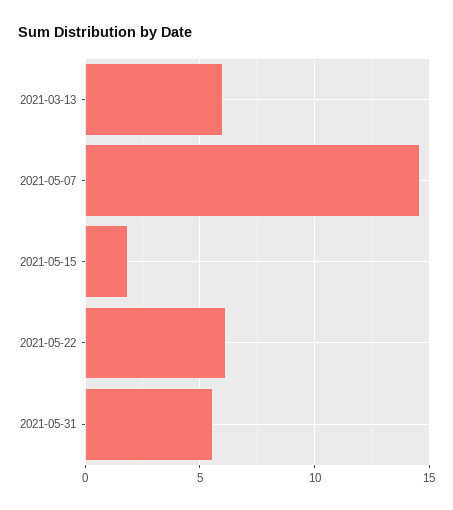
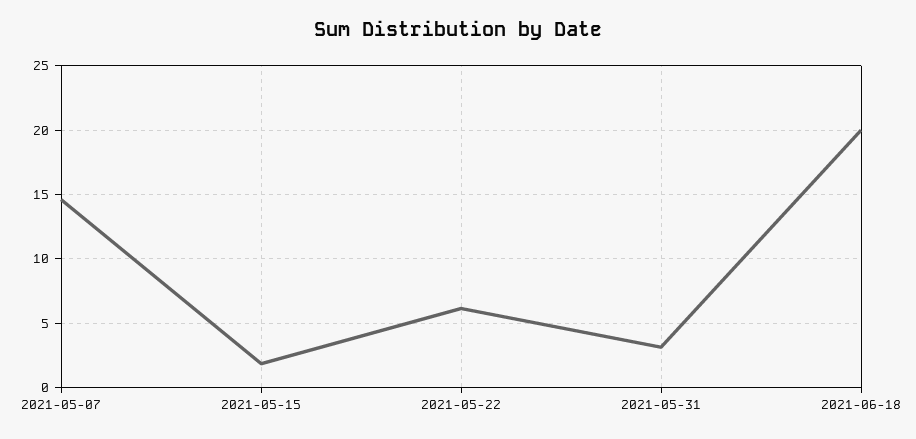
2021-03-13: 6 -> none
2021-05-31: 5.5 -> 3
2021-06-18: none -> 20

